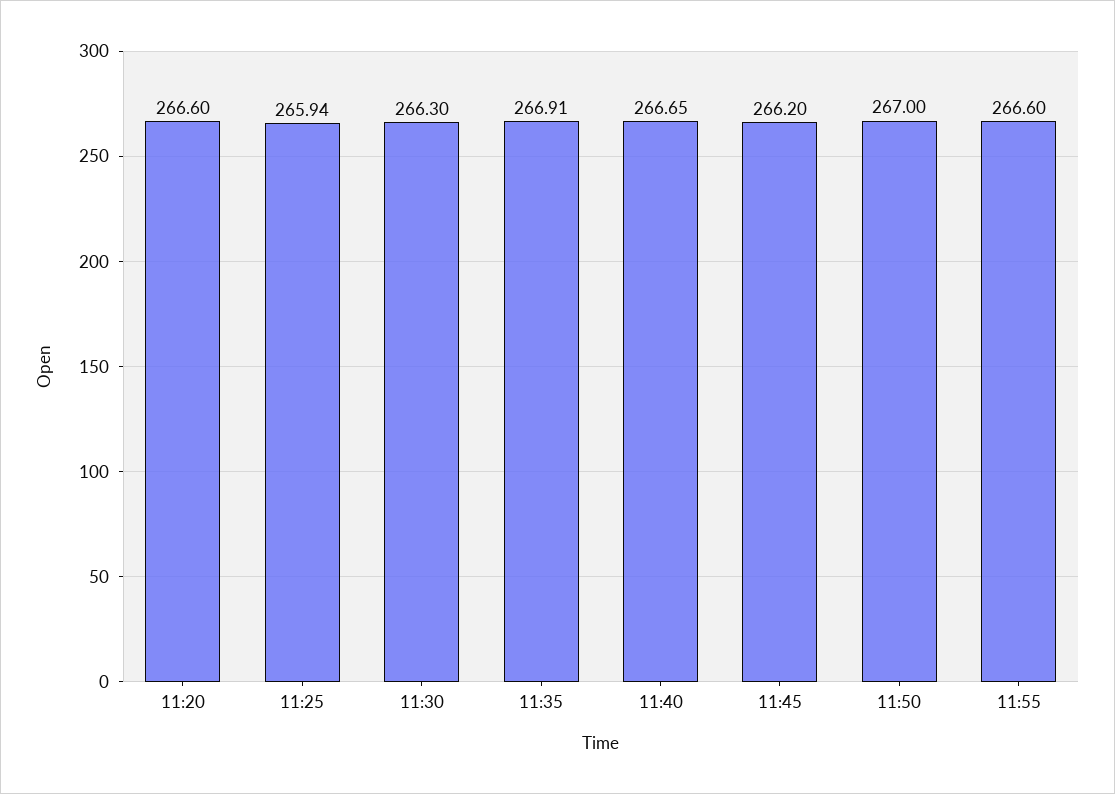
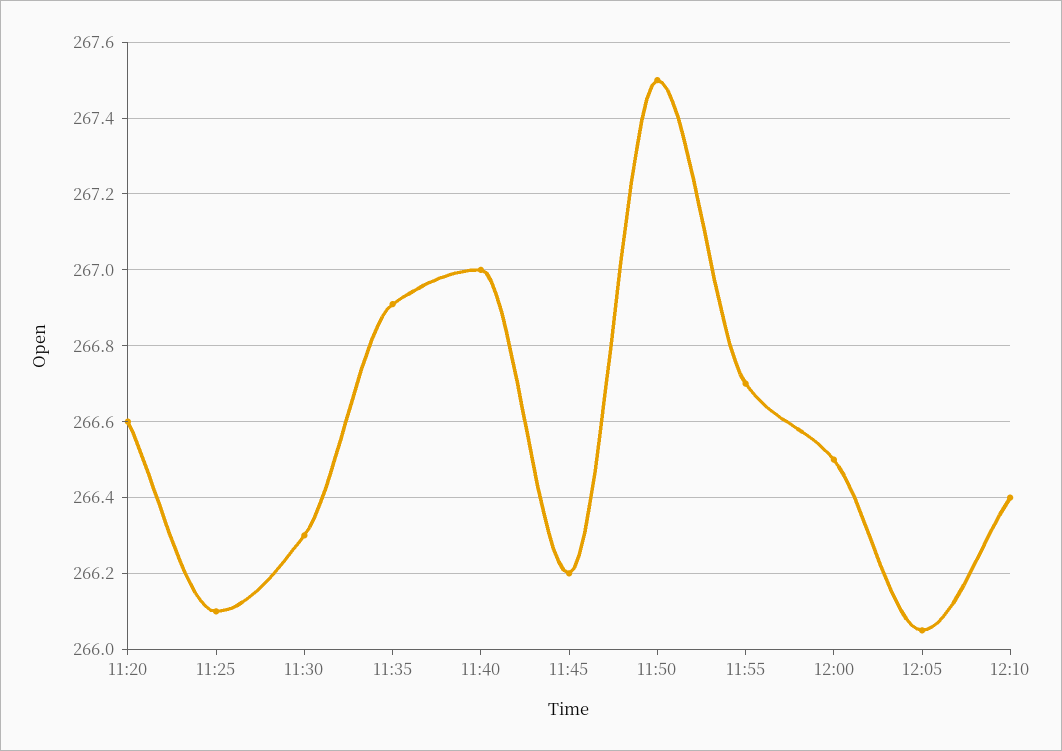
11:25: 265.94 -> 266.1
11:40: 266.65 -> 267
11:50: 267 -> 267.5
11:55: 266.6 -> 266.7
12:00: none -> 266.5
12:05: none -> 266.05
12:10: none -> 266.4

